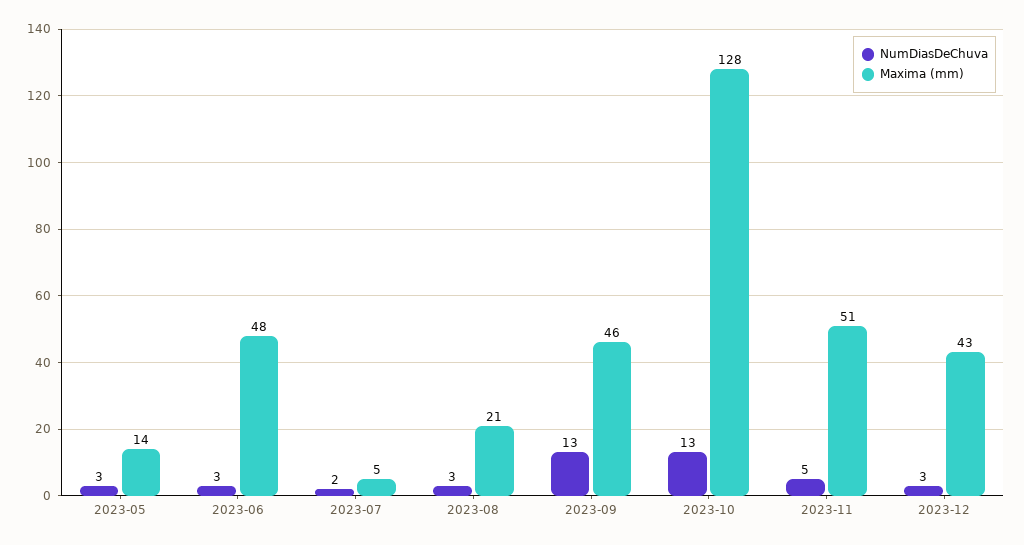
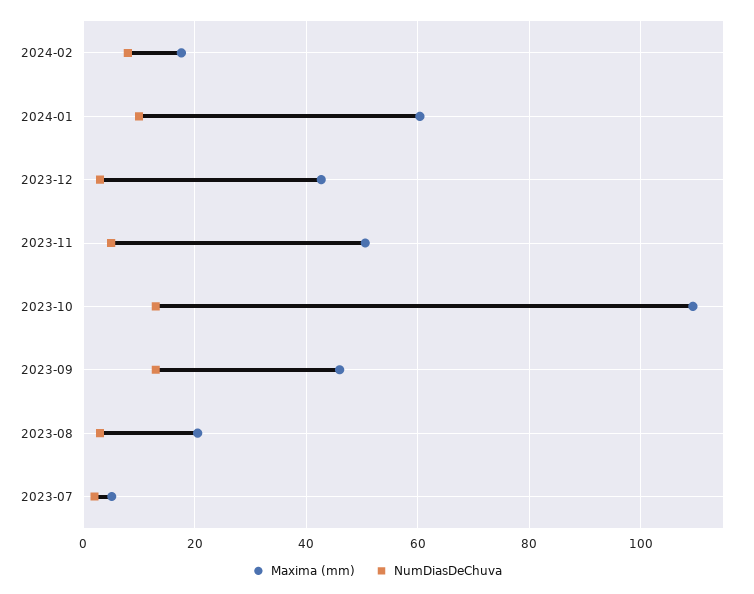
NumDiasDeChuva, 2023-05: 3 -> none
Maxima (mm), 2023-05: 14 -> none
NumDiasDeChuva, 2023-06: 3 -> none
Maxima (mm), 2023-06: 48 -> none
Maxima (mm), 2023-10: 128 -> 110
Maxima (mm), 2024-02: none -> 18
NumDiasDeChuva, 2024-02: none -> 8
Maxima (mm), 2024-01: none -> 60
NumDiasDeChuva, 2024-01: none -> 10

